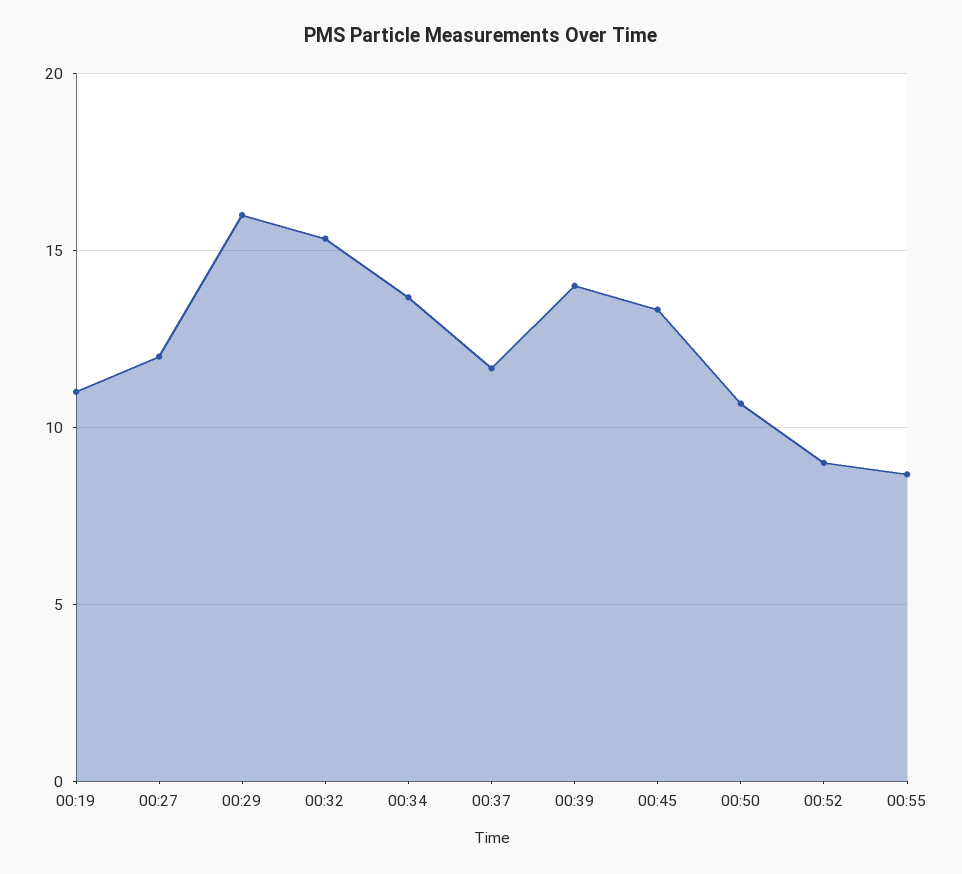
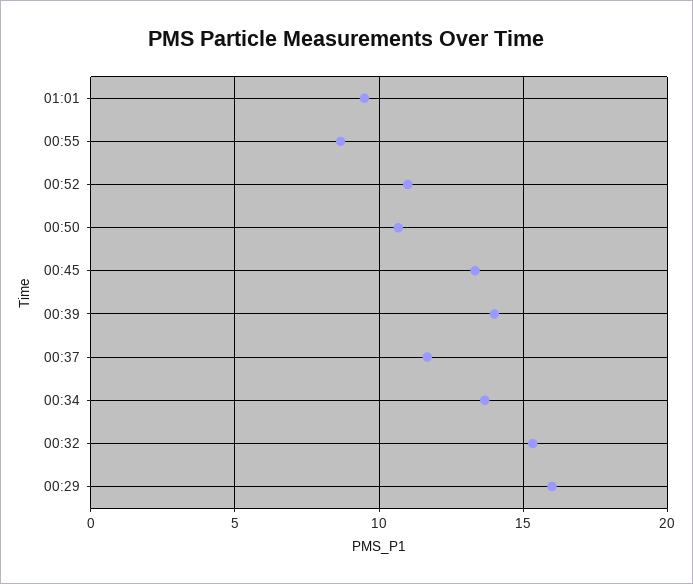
00:19: 11 -> none
00:27: 12 -> none
00:52: 9 -> 11
01:01: none -> 9.5

